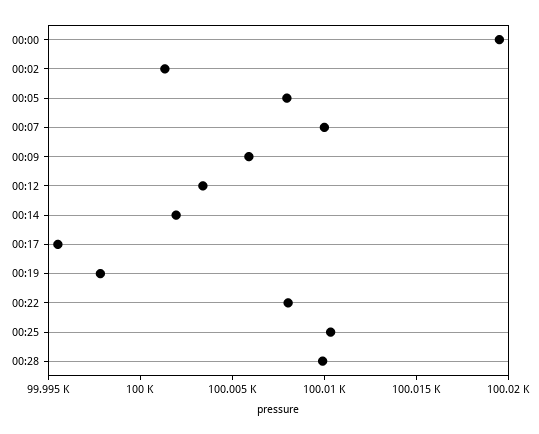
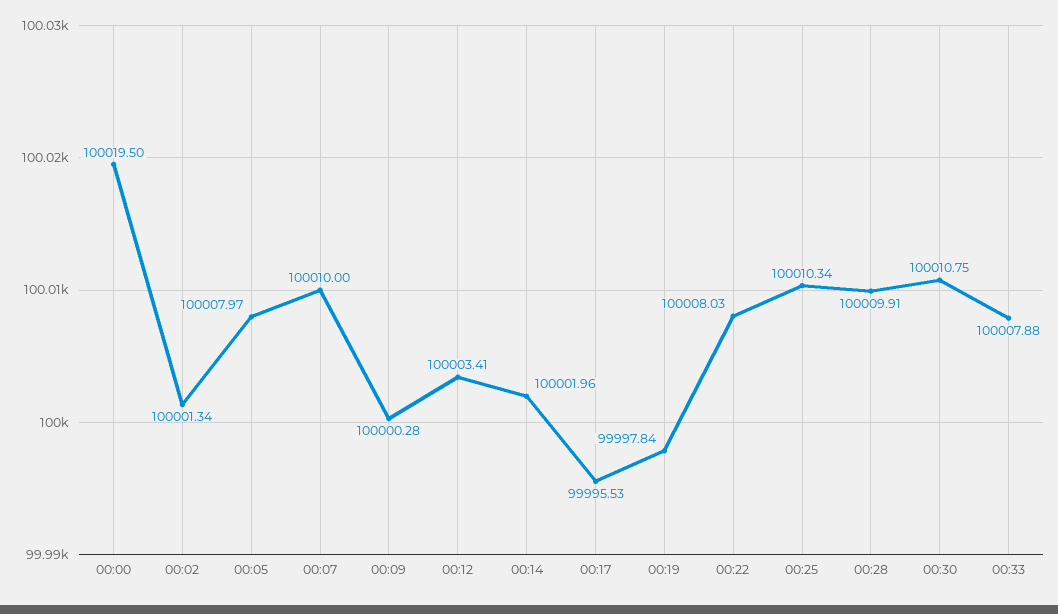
00:09: 100006 -> 100000.28
00:30: none -> 100010.75
00:33: none -> 100007.88

